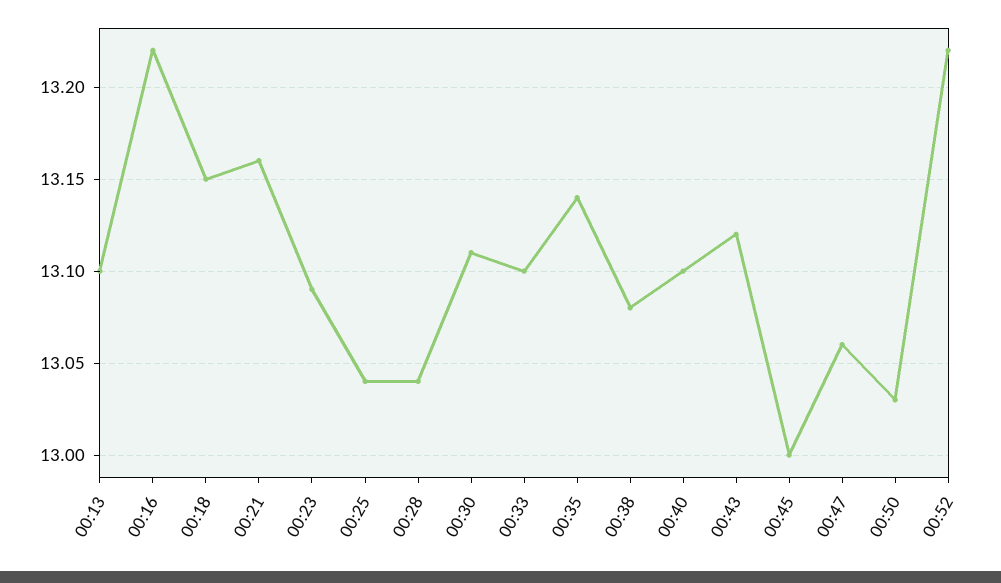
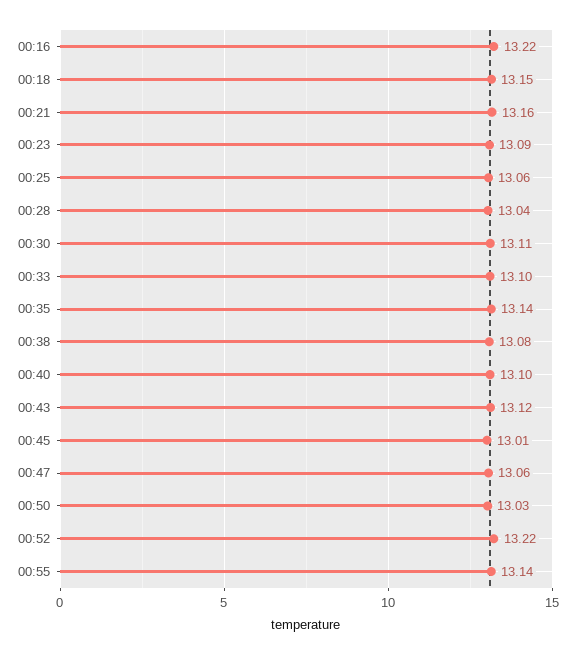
00:13: 13.1 -> none
00:25: 13.04 -> 13.06
00:45: 13 -> 13.01
00:55: none -> 13.14

